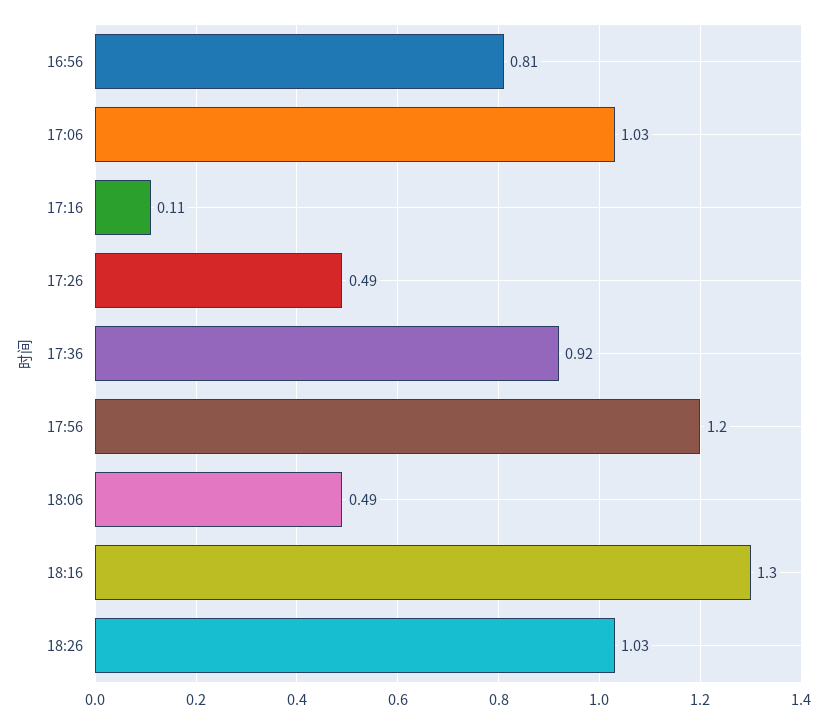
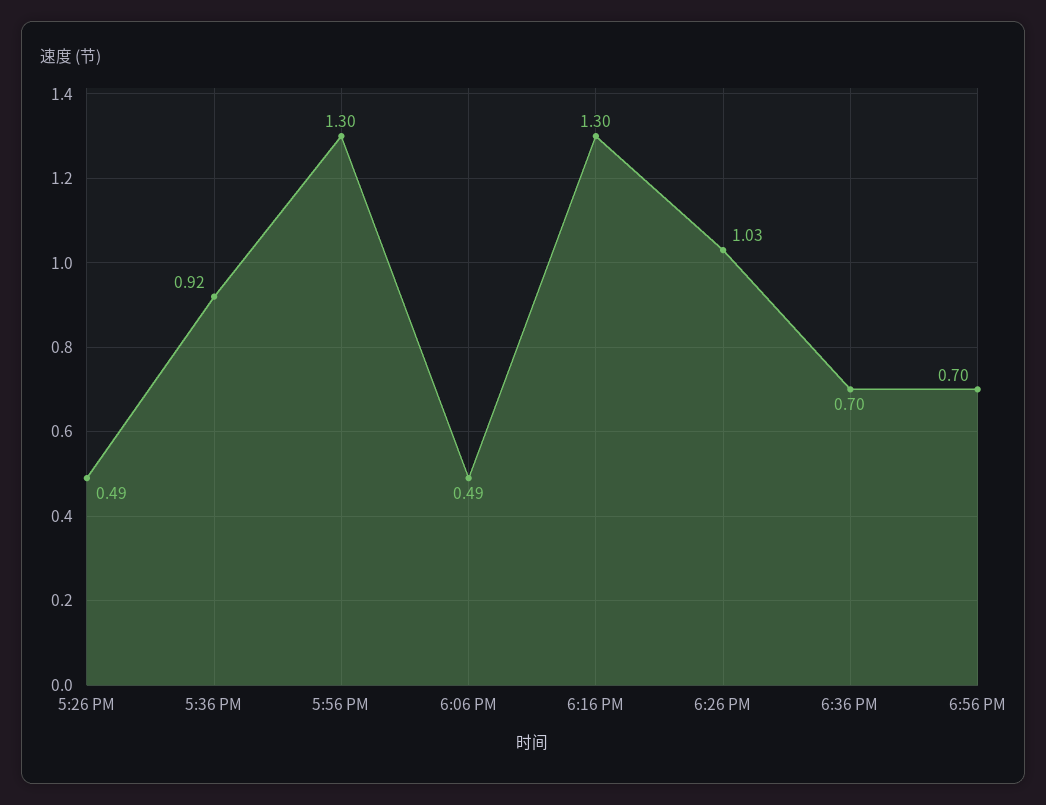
16:56: 0.81 -> none
17:06: 1.03 -> none
17:16: 0.11 -> none
17:56: 1.2 -> 1.3
6:36 PM: none -> 0.7
6:56 PM: none -> 0.7

